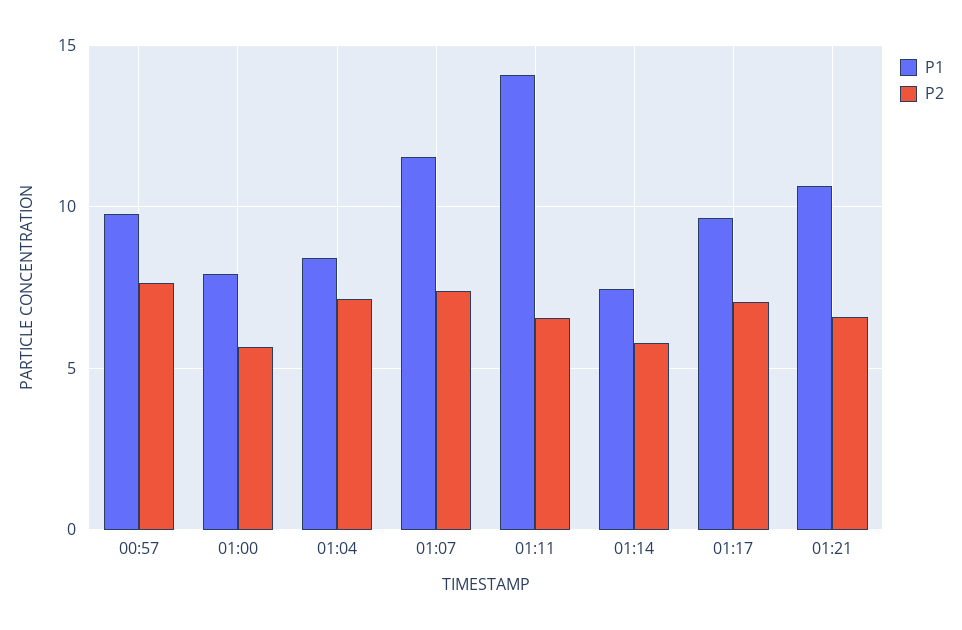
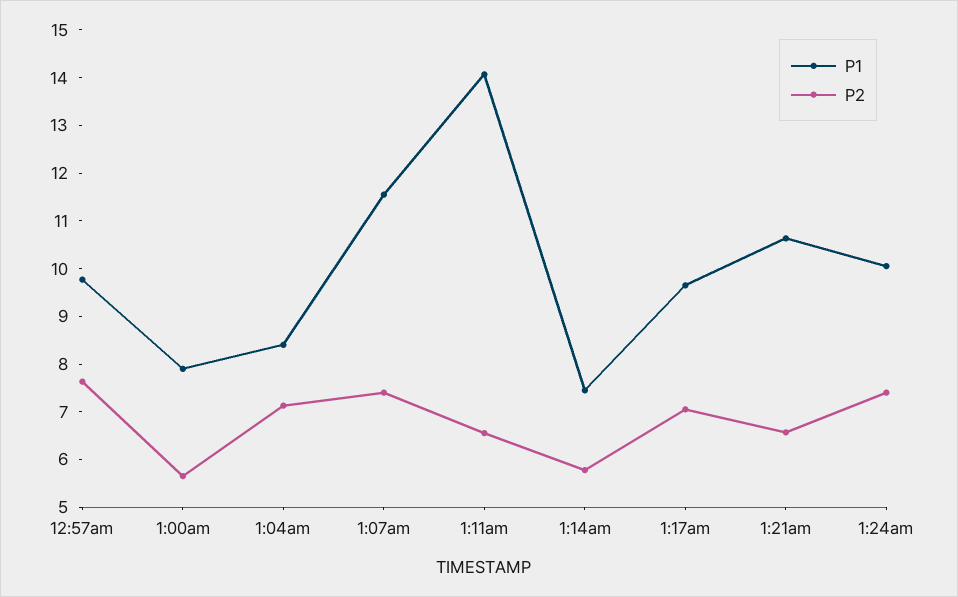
P1, 1:24am: none -> 10
P2, 1:24am: none -> 7.4

